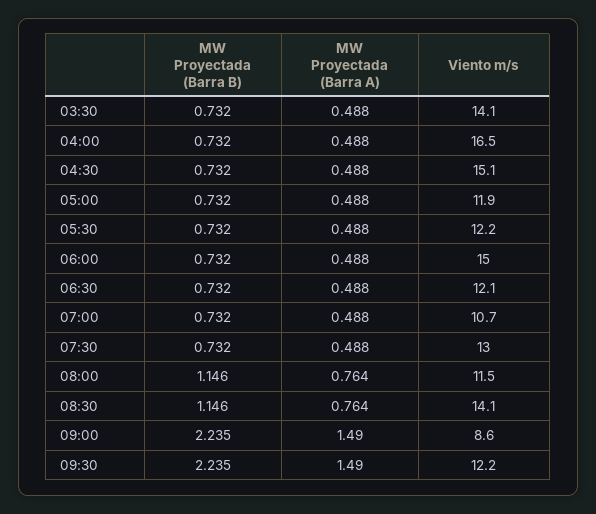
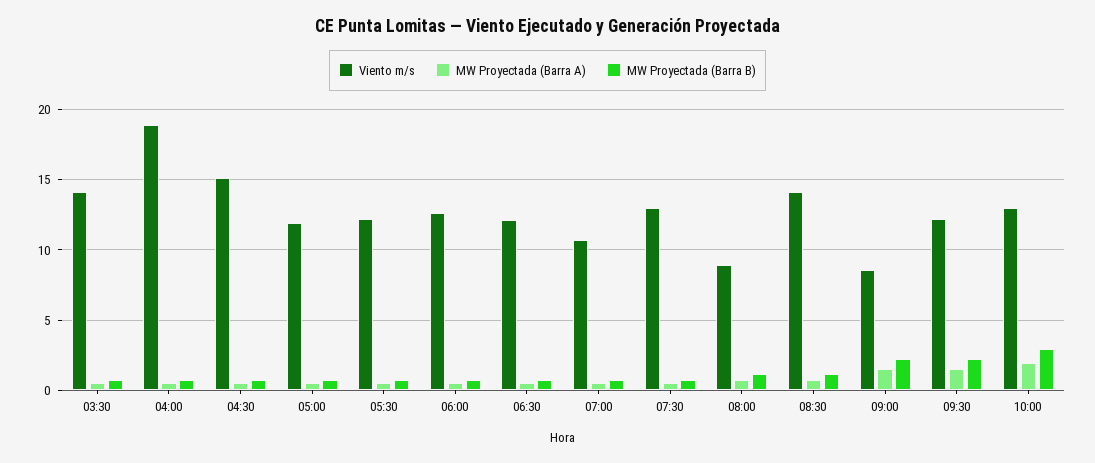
Viento m/s, 04:00: 16.5 -> 19
Viento m/s, 06:00: 15 -> 12.5
Viento m/s, 08:00: 11.5 -> 9
Viento m/s, 10:00: none -> 13
MW Proyectada (Barra A), 10:00: none -> 2
MW Proyectada (Barra B), 10:00: none -> 3

